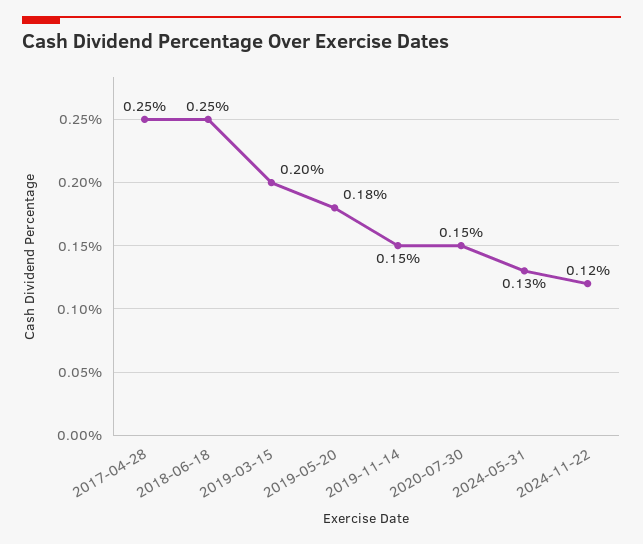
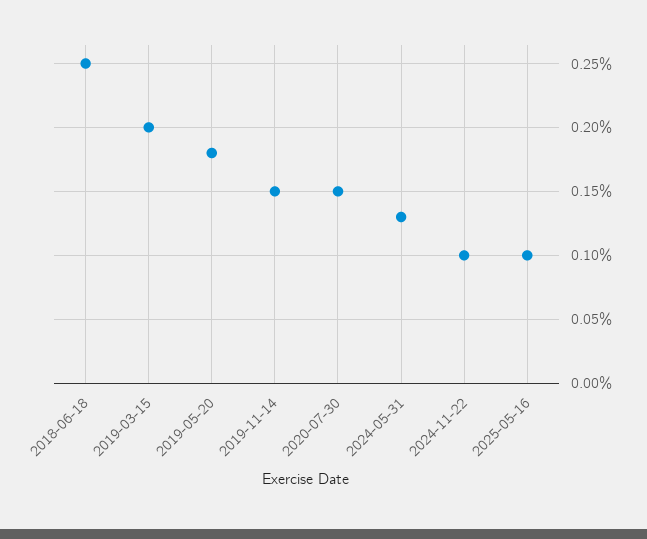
2017-04-28: 0.25 -> none
2024-11-22: 0.12 -> 0.1
2025-05-16: none -> 0.1

